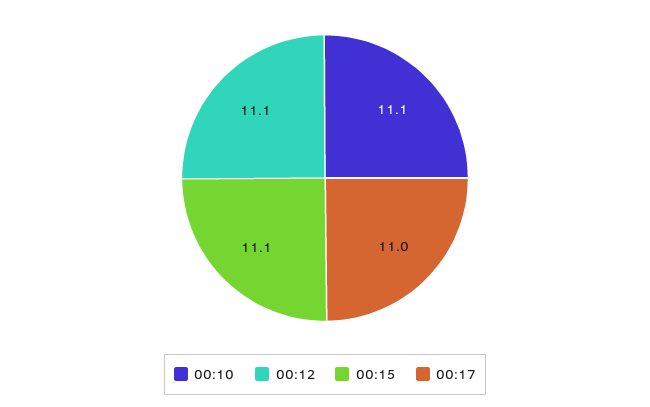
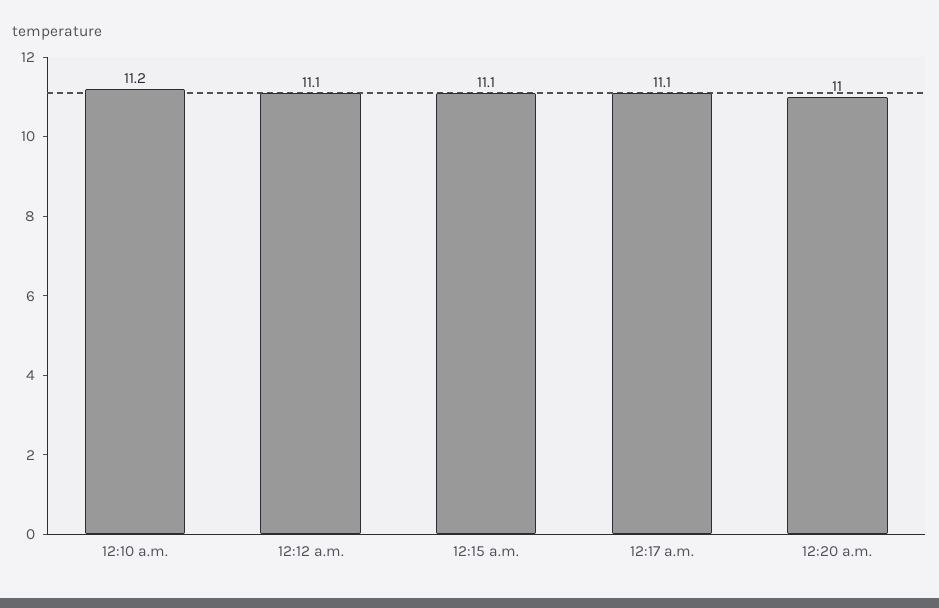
00:10: 11.1 -> 11.2
00:17: 11 -> 11.1
12:20 a.m.: none -> 11

